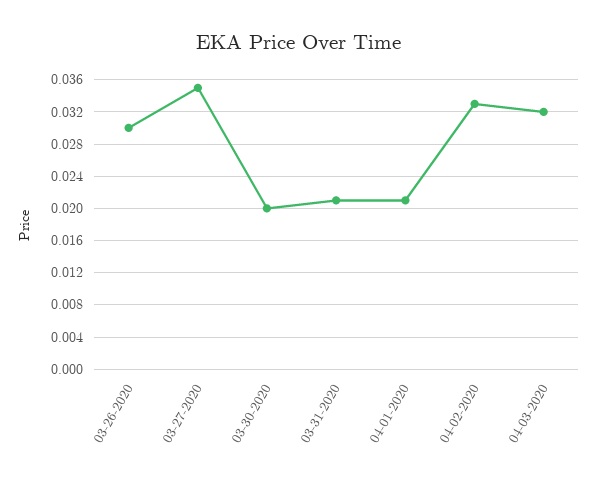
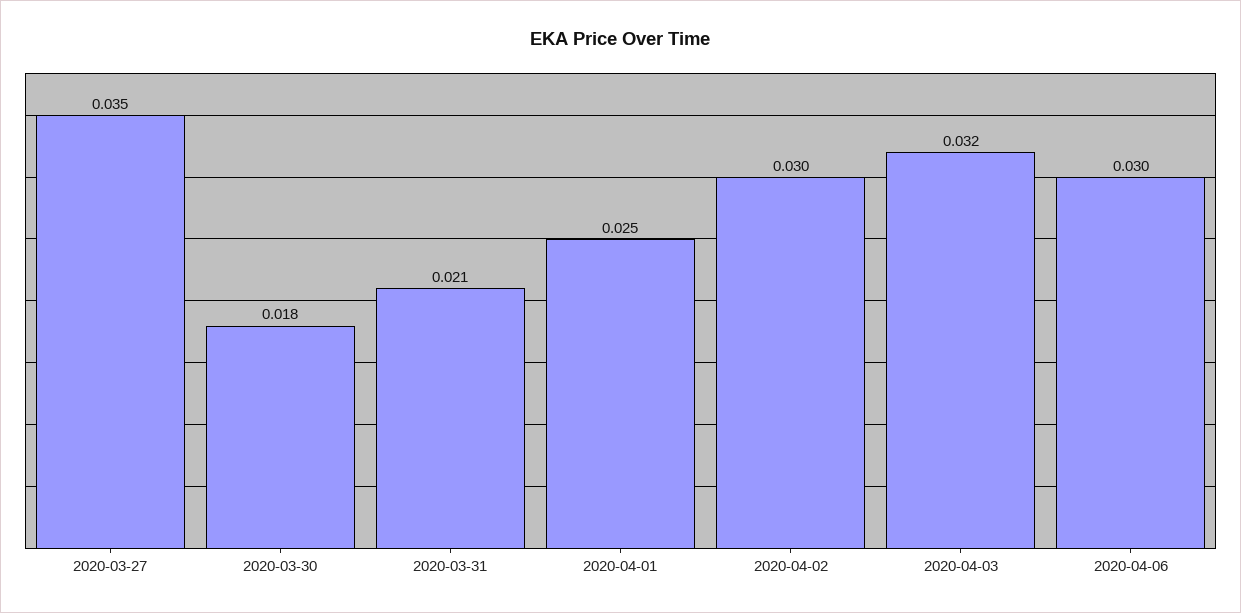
03-26-2020: 0.03 -> none
03-30-2020: 0.02 -> 0.018
04-01-2020: 0.021 -> 0.025
04-02-2020: 0.033 -> 0.03
2020-04-06: none -> 0.03

